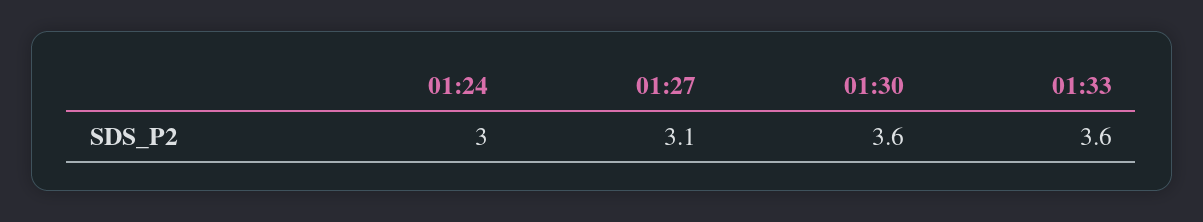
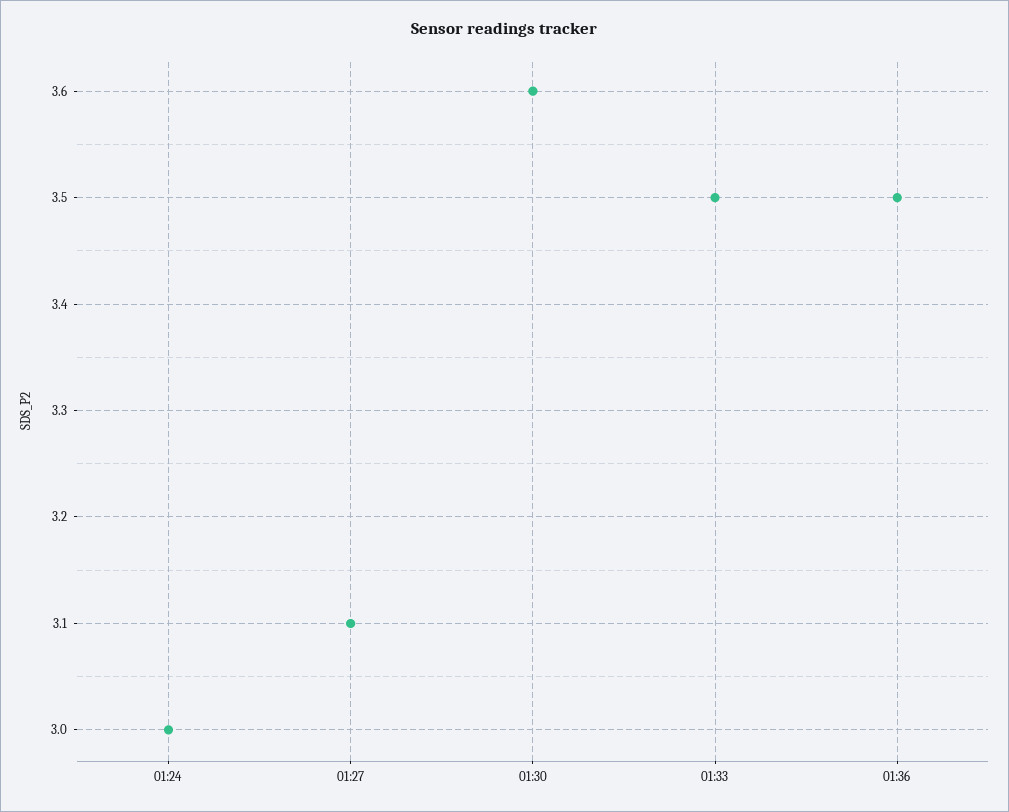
01:33: 3.6 -> 3.5
01:36: none -> 3.5

